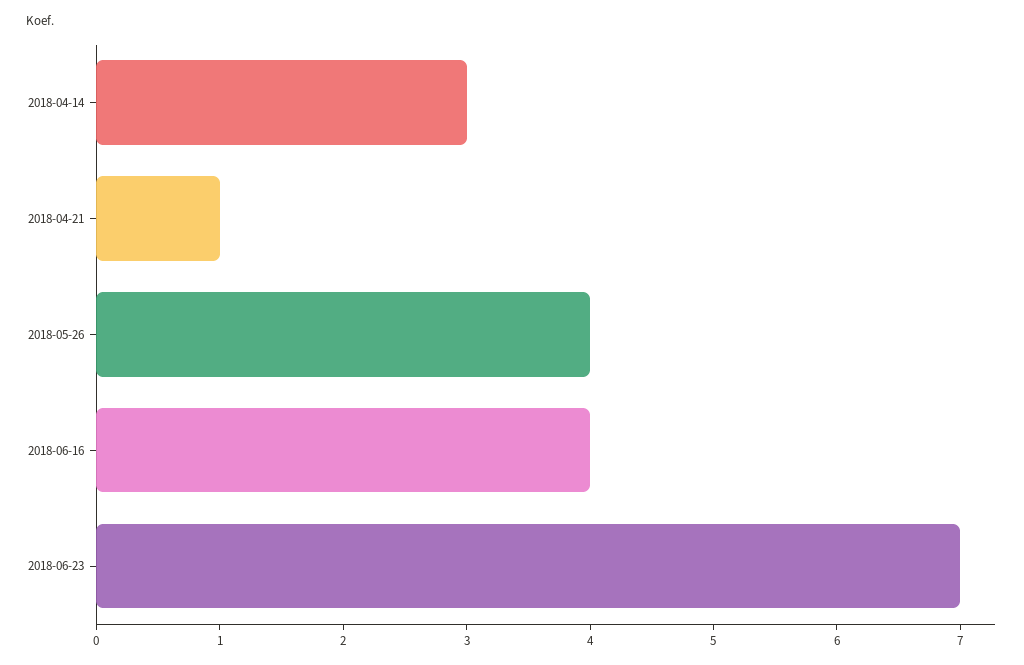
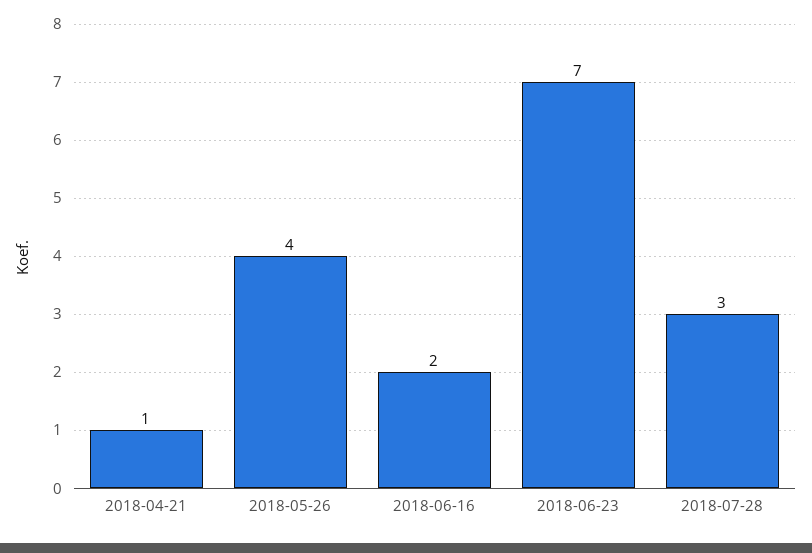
2018-04-14: 3 -> none
2018-06-16: 4 -> 2
2018-07-28: none -> 3

